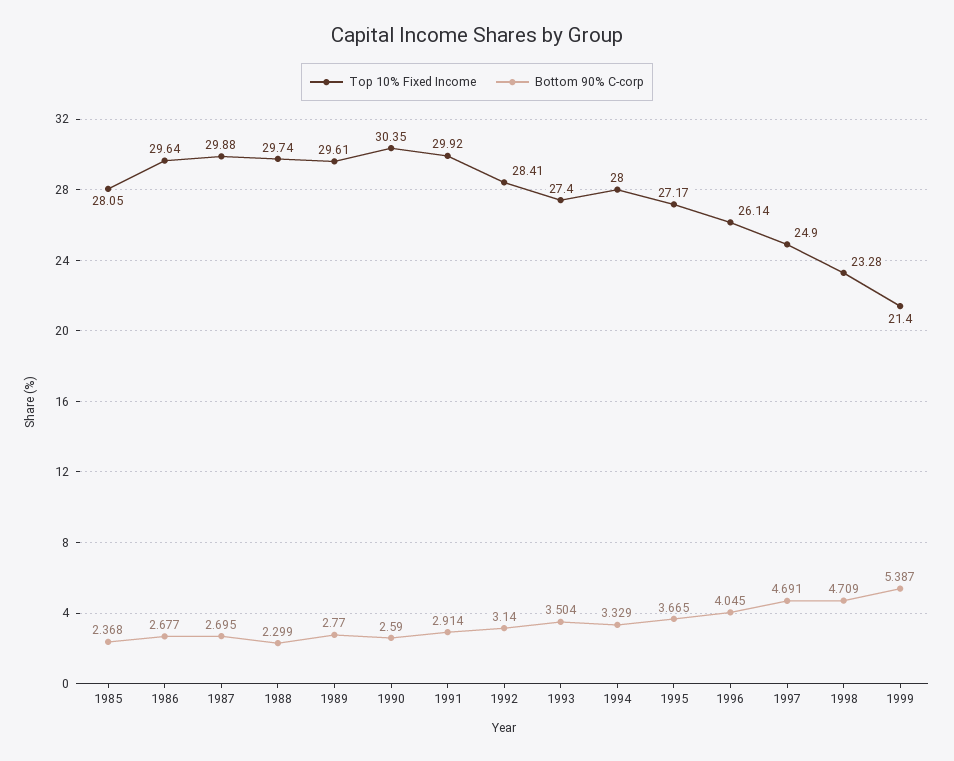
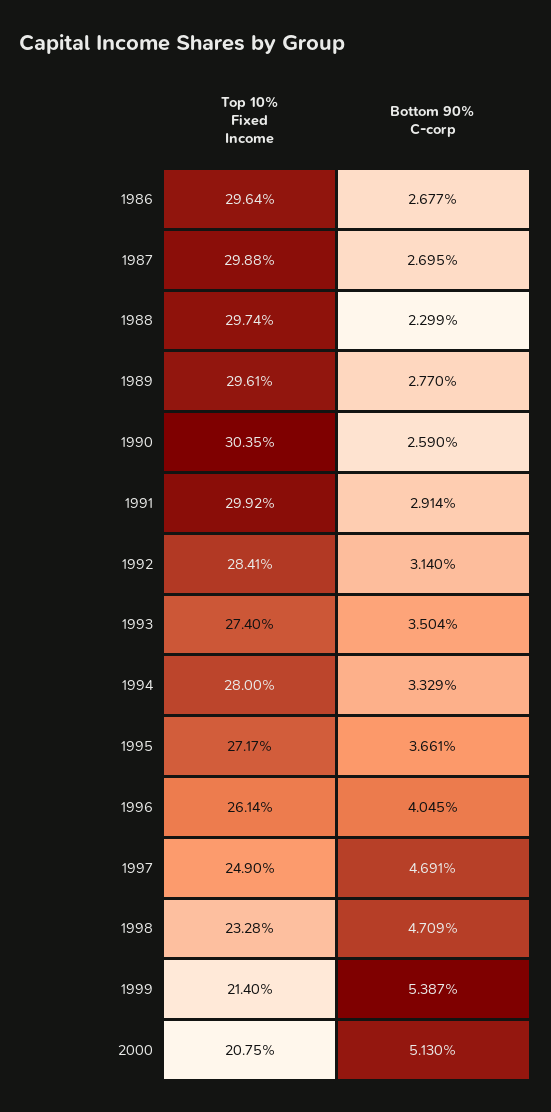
Top 10% Fixed Income, 1985: 28.05 -> none
Bottom 90% C-corp, 1985: 2.368 -> none
Bottom 90% C-corp, 1995: 3.665 -> 3.661
Top 10% Fixed Income, 2000: none -> 20.75
Bottom 90% C-corp, 2000: none -> 5.13

